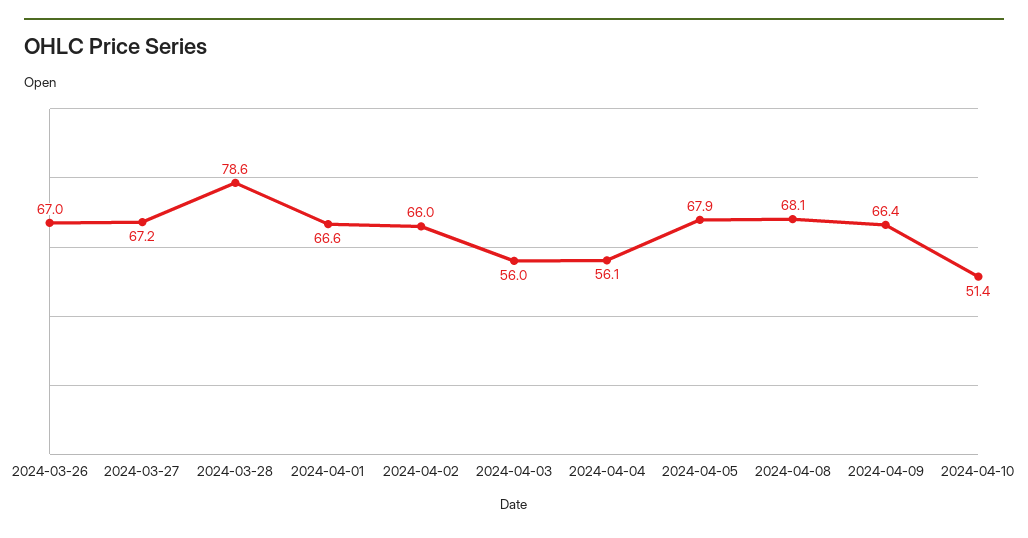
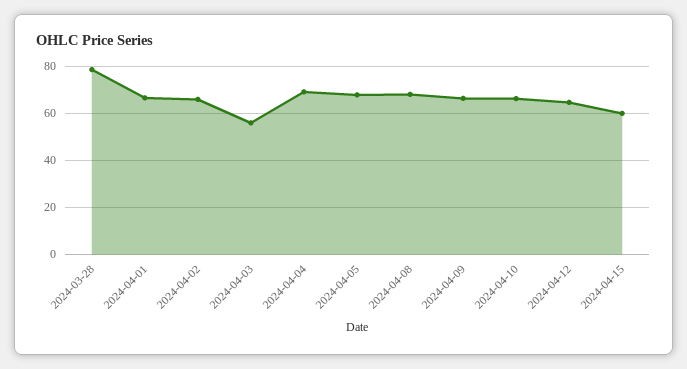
2024-03-26: 67 -> none
2024-03-27: 67.2 -> none
2024-04-04: 56.1 -> 70
2024-04-10: 51.4 -> 65
2024-04-12: none -> 65
2024-04-15: none -> 60

